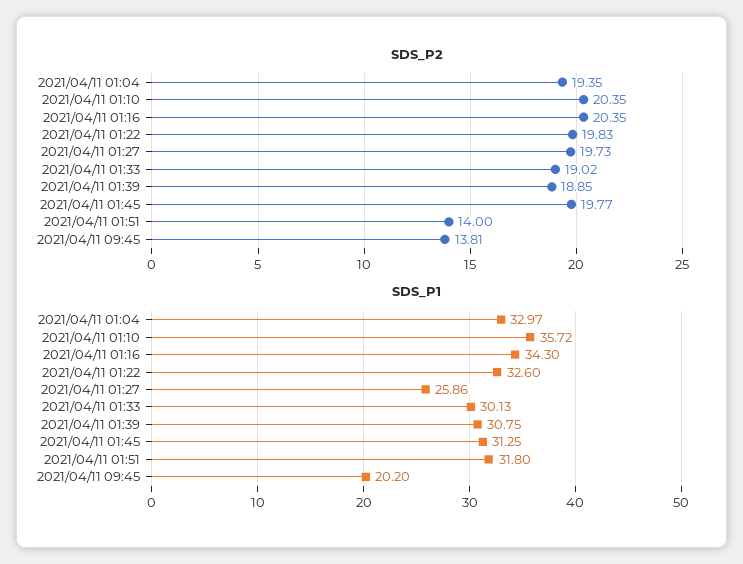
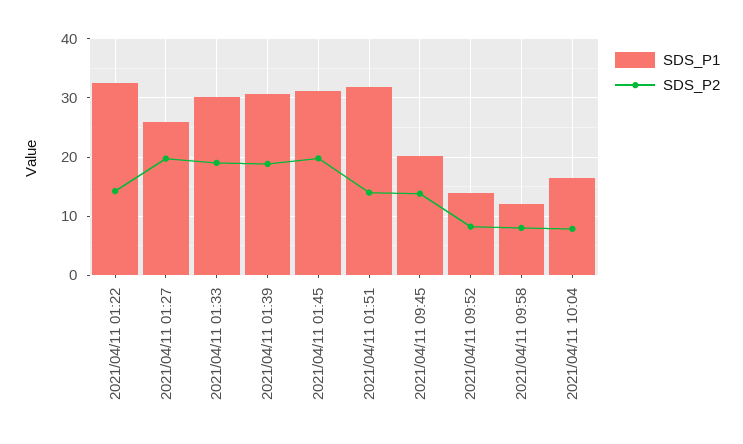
SDS_P2, 2021/04/11 01:04: 19.35 -> none
SDS_P2, 2021/04/11 01:10: 20.35 -> none
SDS_P2, 2021/04/11 01:16: 20.35 -> none
SDS_P2, 2021/04/11 01:22: 19.83 -> 14
SDS_P1, 2021/04/11 01:04: 32.97 -> none
SDS_P1, 2021/04/11 01:10: 35.72 -> none
SDS_P1, 2021/04/11 01:16: 34.3 -> none
SDS_P1, 2021/04/11 09:52: none -> 14
SDS_P2, 2021/04/11 09:52: none -> 8
SDS_P1, 2021/04/11 09:58: none -> 12
SDS_P2, 2021/04/11 09:58: none -> 8
SDS_P1, 2021/04/11 10:04: none -> 16
SDS_P2, 2021/04/11 10:04: none -> 8

